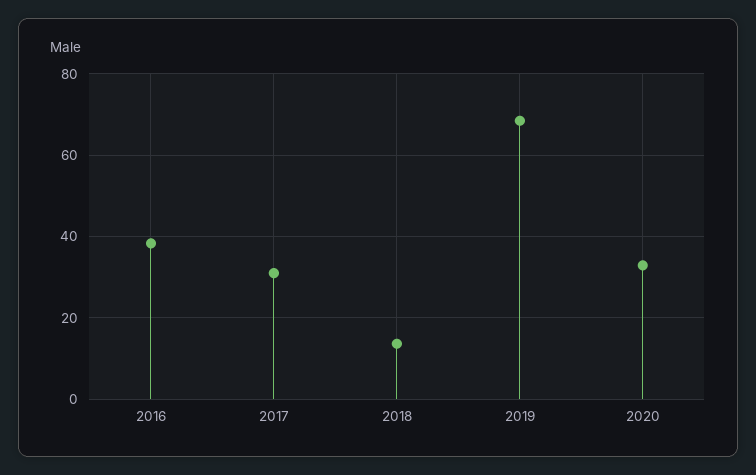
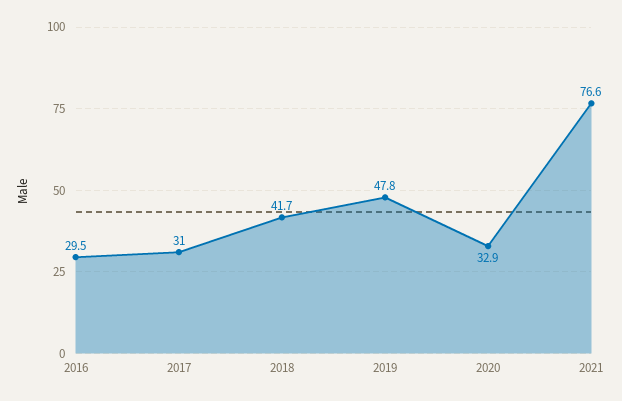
2016: 38 -> 29.5
2018: 14 -> 41.7
2019: 68 -> 47.8
2021: none -> 76.6

